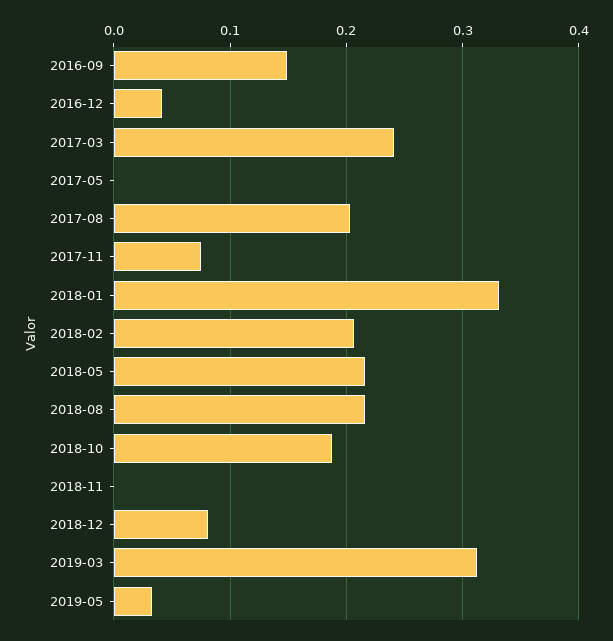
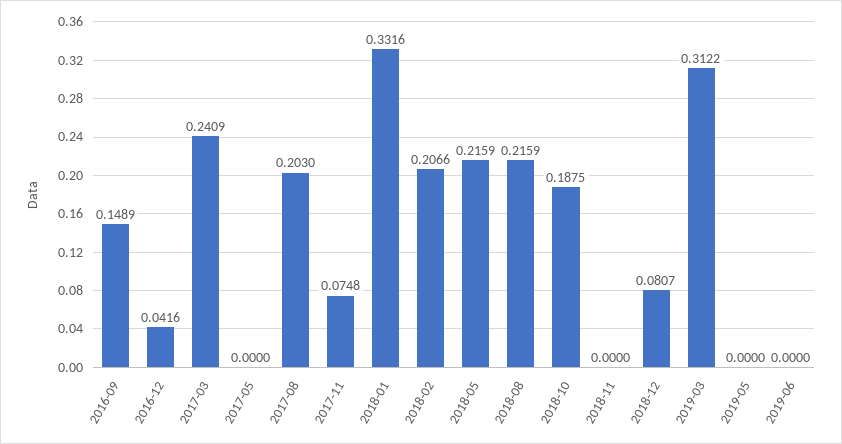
2019-05: 0.03 -> 0
2019-06: none -> 0

